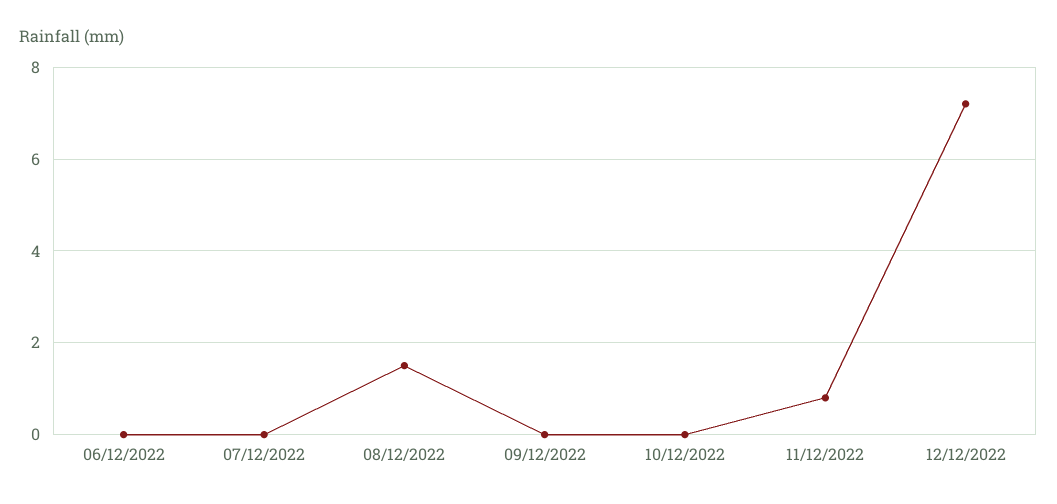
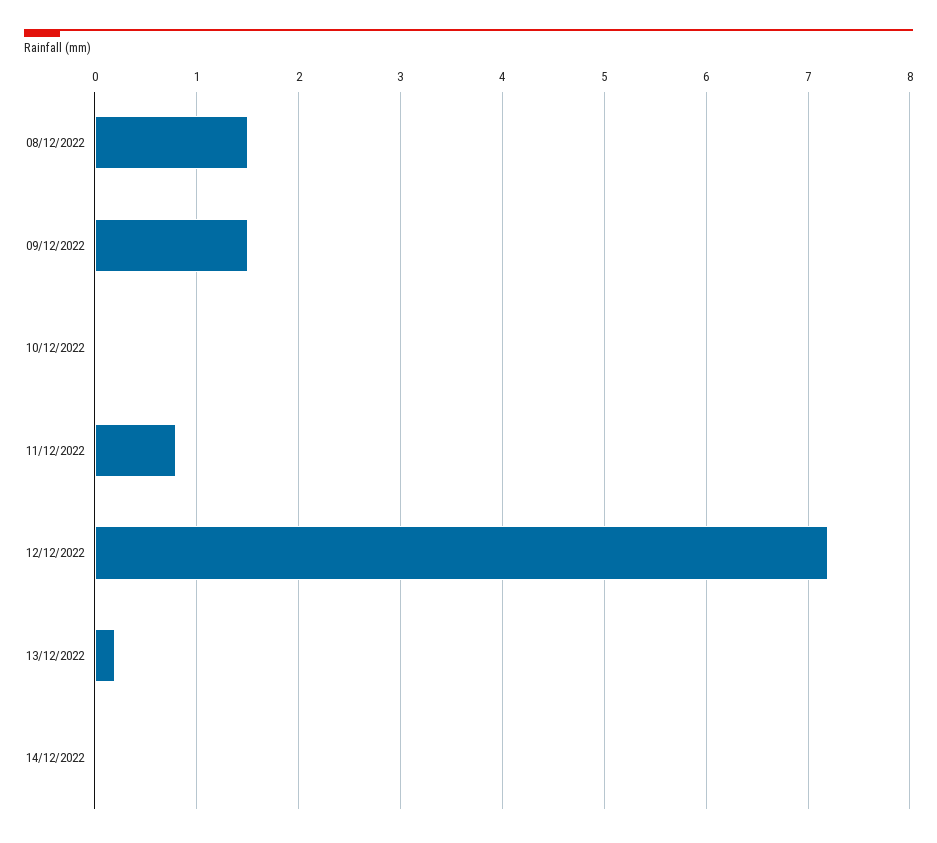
06/12/2022: 0 -> none
07/12/2022: 0 -> none
09/12/2022: 0 -> 1.5
13/12/2022: none -> 0.2
14/12/2022: none -> 0

